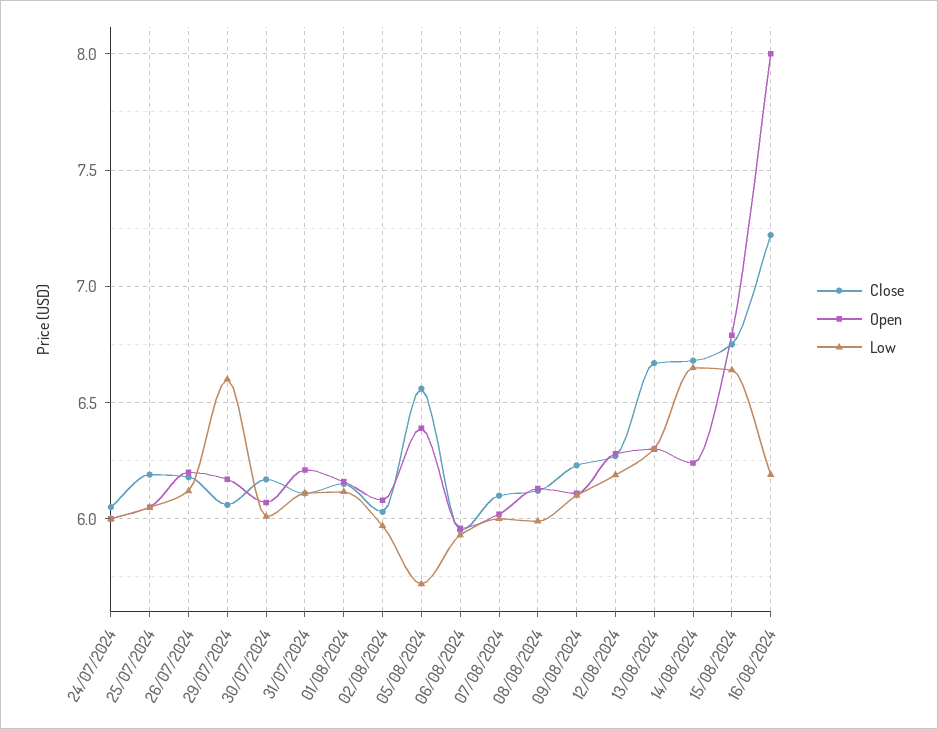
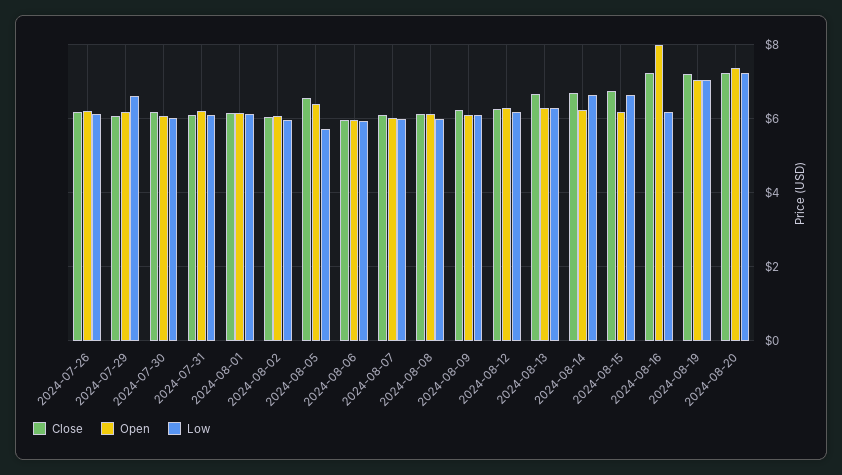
Close, 24/07/2024: 6.05 -> none
Open, 24/07/2024: 6 -> none
Low, 24/07/2024: 6 -> none
Close, 25/07/2024: 6.2 -> none
Open, 25/07/2024: 6.05 -> none
Low, 25/07/2024: 6.05 -> none
Open, 15/08/2024: 6.8 -> 6.2
Close, 2024-08-19: none -> 7.2
Open, 2024-08-19: none -> 7
Low, 2024-08-19: none -> 7
Close, 2024-08-20: none -> 7.2
Open, 2024-08-20: none -> 7.4
Low, 2024-08-20: none -> 7.2

